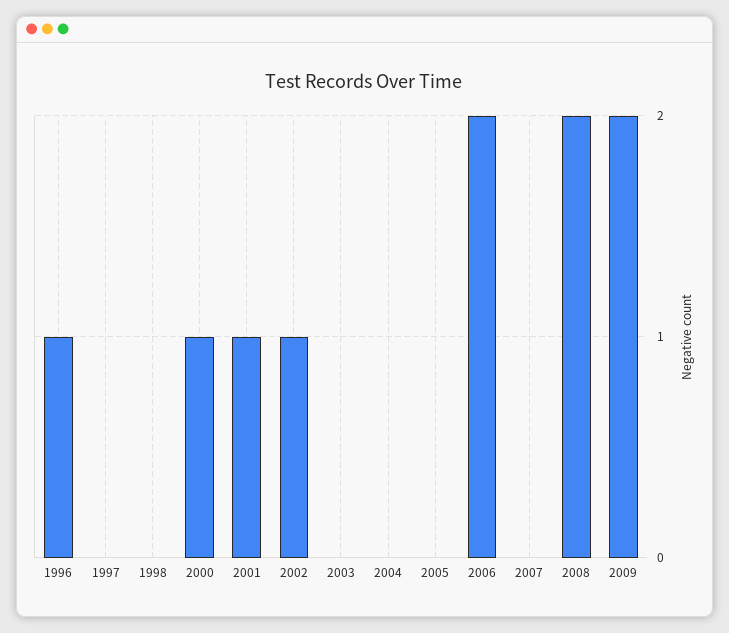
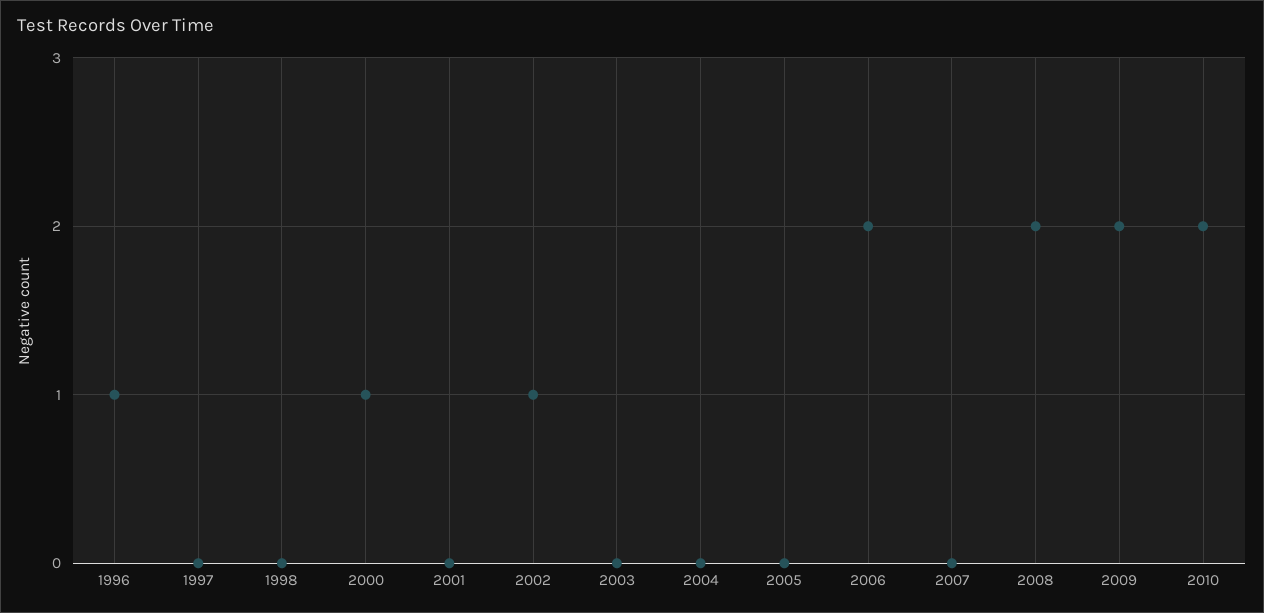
2001: 1 -> 0
2010: none -> 2

